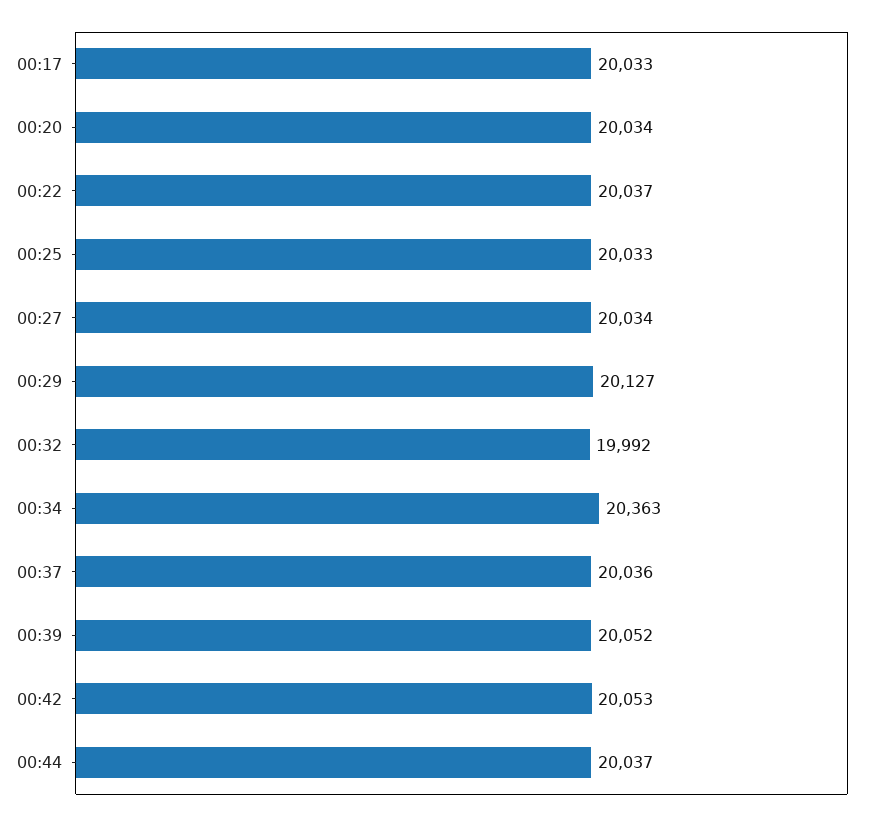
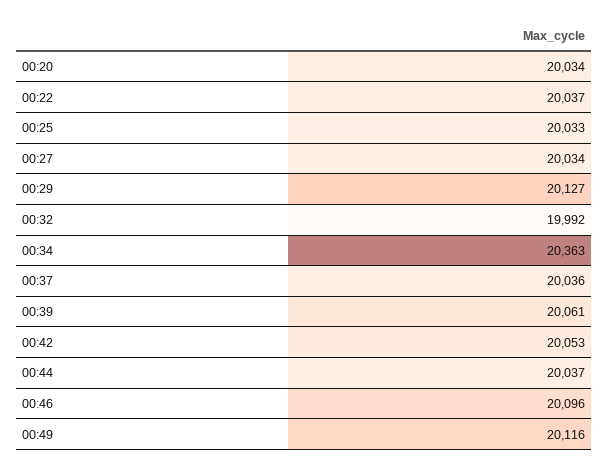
00:17: 20033 -> none
00:39: 20052 -> 20061
00:46: none -> 20096
00:49: none -> 20116

